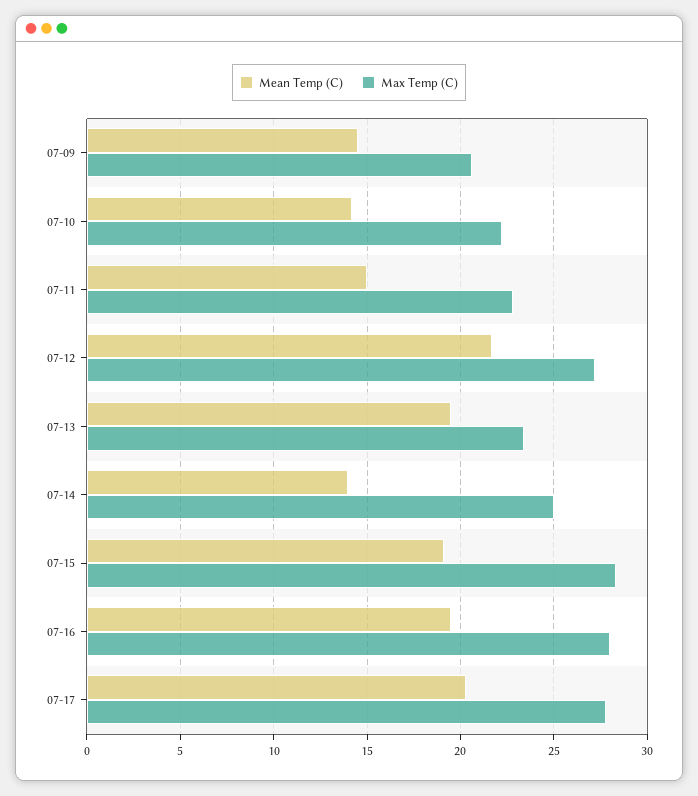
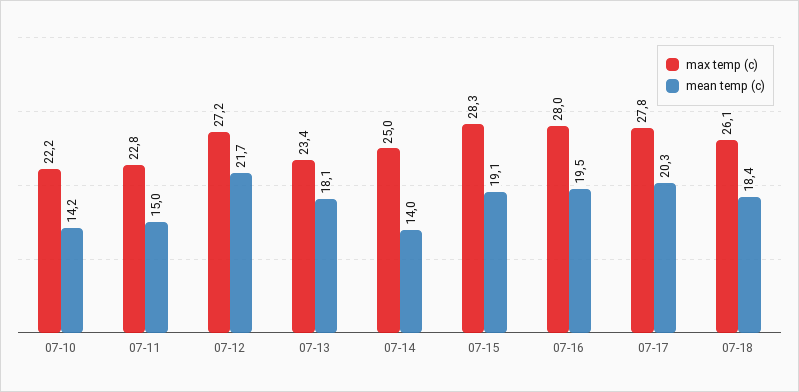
Mean Temp (C), 07-09: 14.5 -> none
Max Temp (C), 07-09: 20.5 -> none
Mean Temp (C), 07-13: 19.5 -> 18.1
Max Temp (C), 07-18: none -> 26.1
Mean Temp (C), 07-18: none -> 18.4

